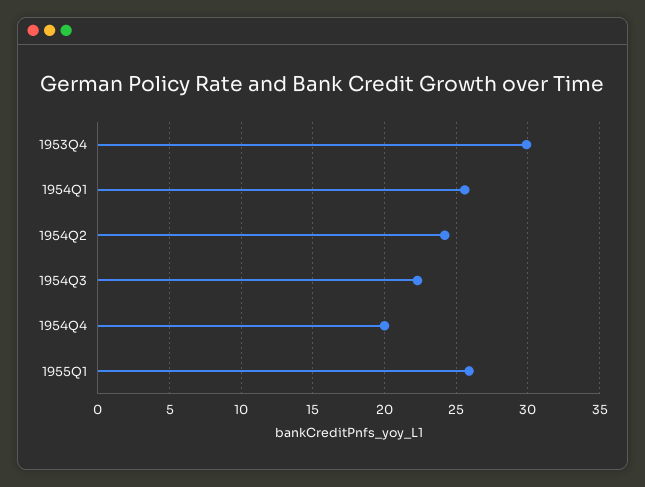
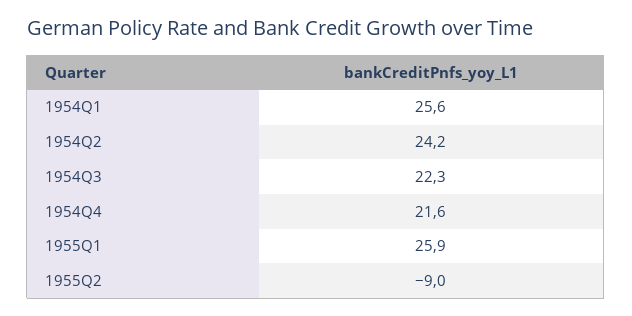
1953Q4: 30 -> none
1954Q4: 20 -> 21.6
1955Q2: none -> -9

